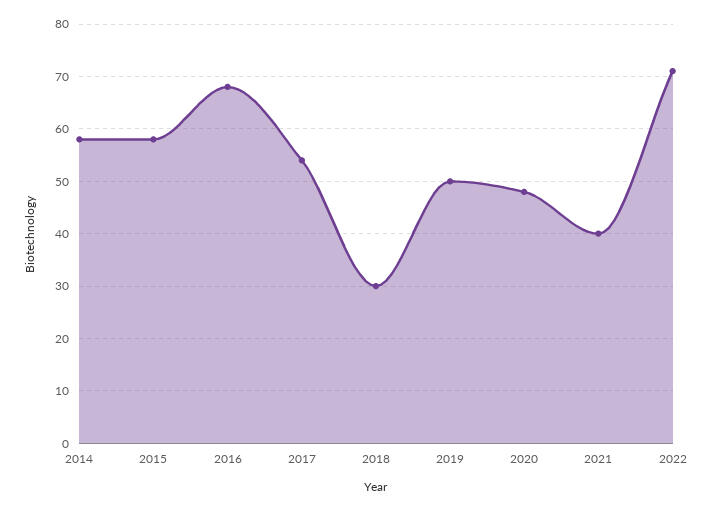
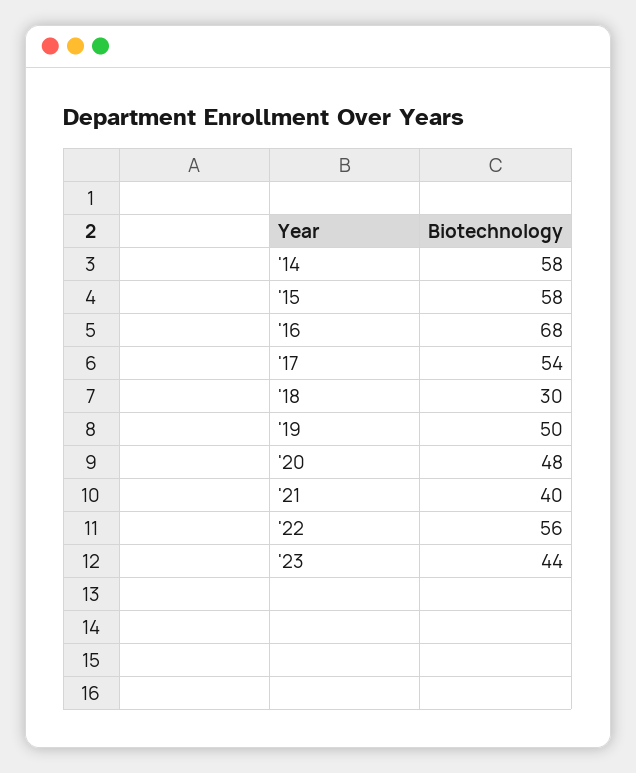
2022: 70 -> 56
'23: none -> 44

